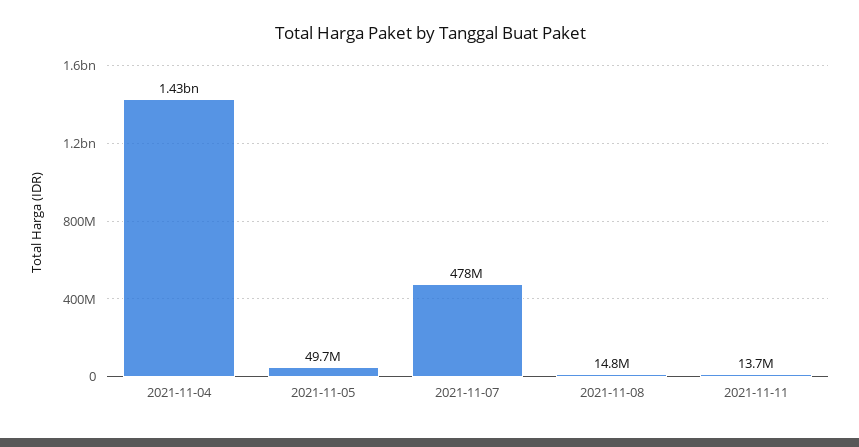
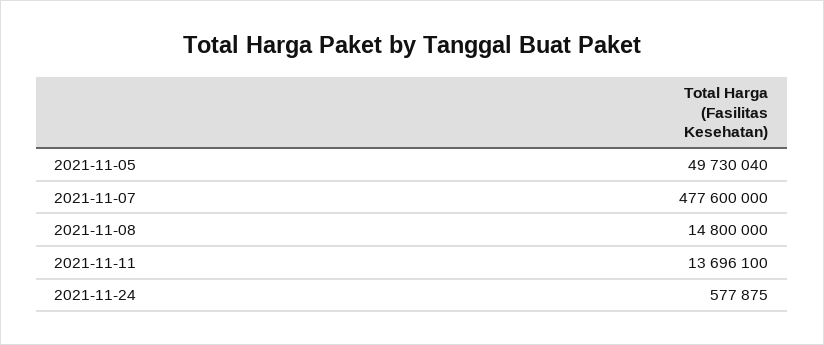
2021-11-04: 1430000000 -> none
2021-11-24: none -> 577875

